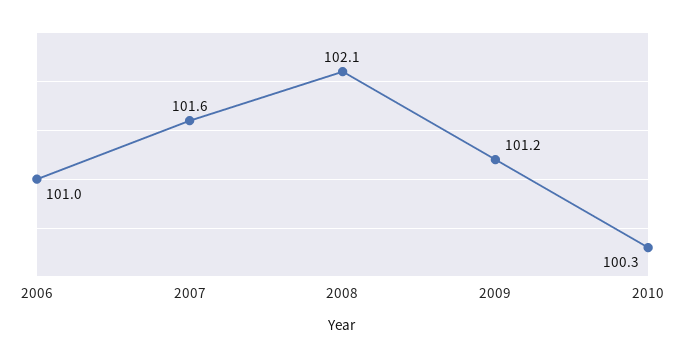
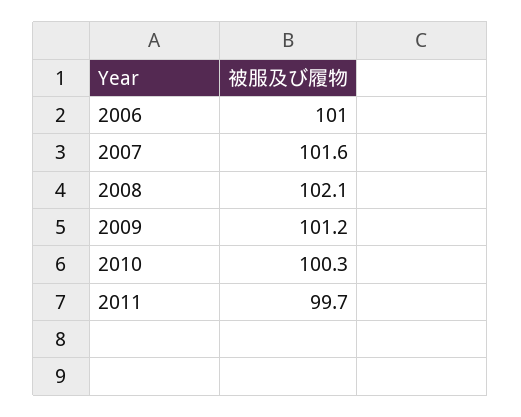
2011: none -> 99.7

